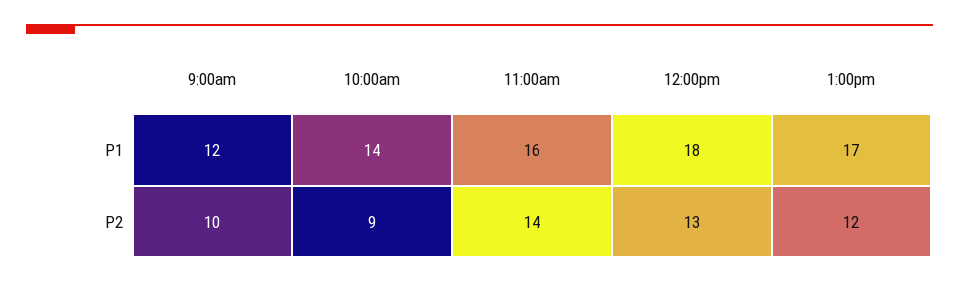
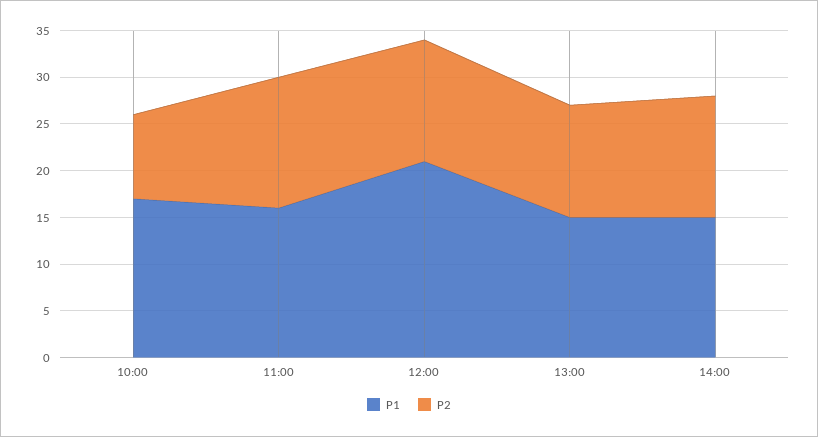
P1, 9:00am: 12 -> none
P1, 10:00am: 14 -> 17
P1, 12:00pm: 18 -> 21
P1, 1:00pm: 17 -> 15
P2, 9:00am: 10 -> none
P1, 14:00: none -> 15
P2, 14:00: none -> 13

